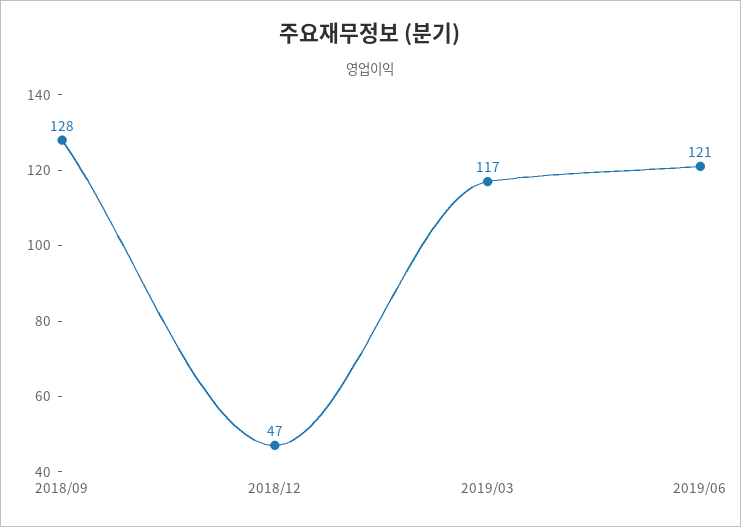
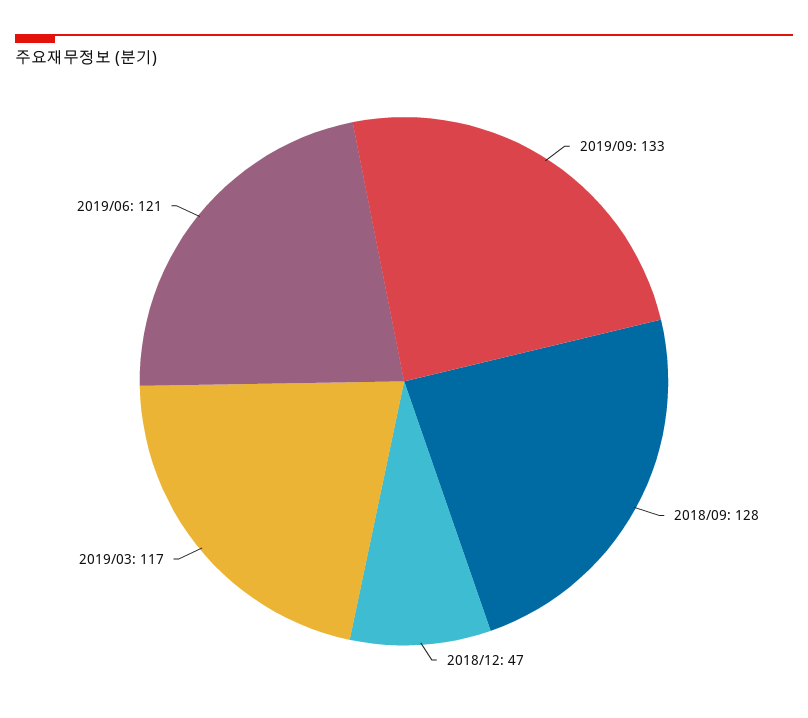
2019/09: none -> 133

